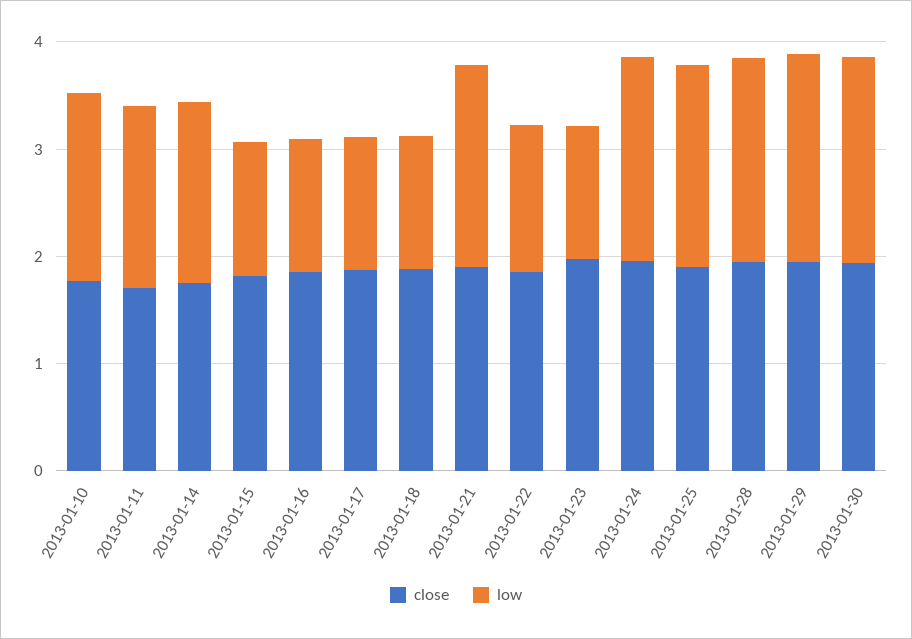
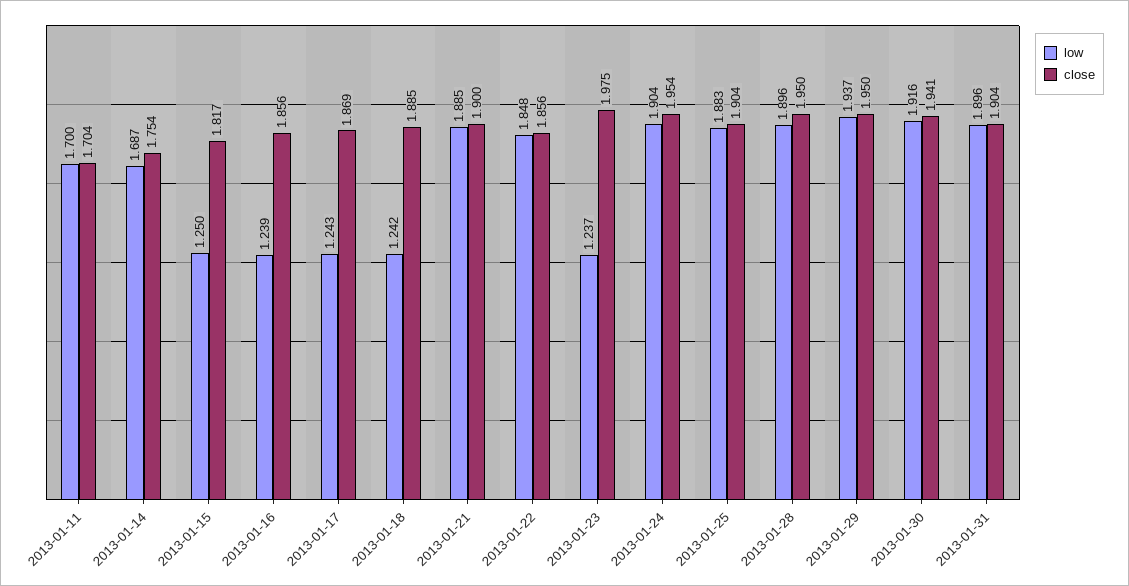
close, 2013-01-10: 1.8 -> none
low, 2013-01-10: 1.8 -> none
low, 2013-01-22: 1.4 -> 1.848
low, 2013-01-31: none -> 1.896
close, 2013-01-31: none -> 1.904

